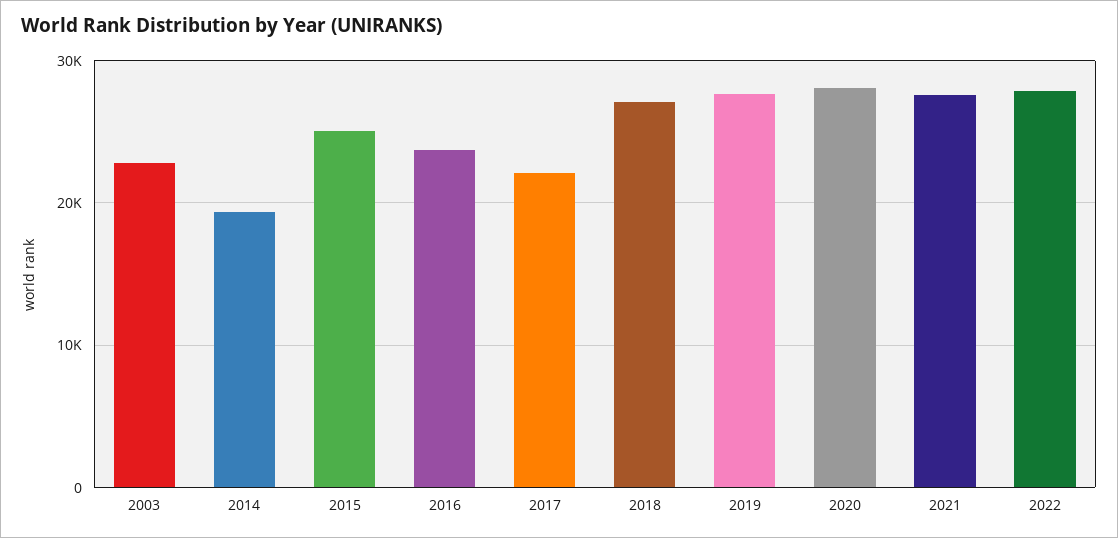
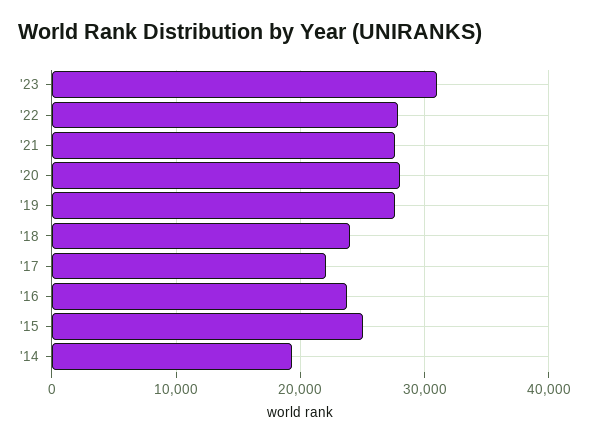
2003: 23000 -> none
2018: 27000 -> 24000
'23: none -> 31000

